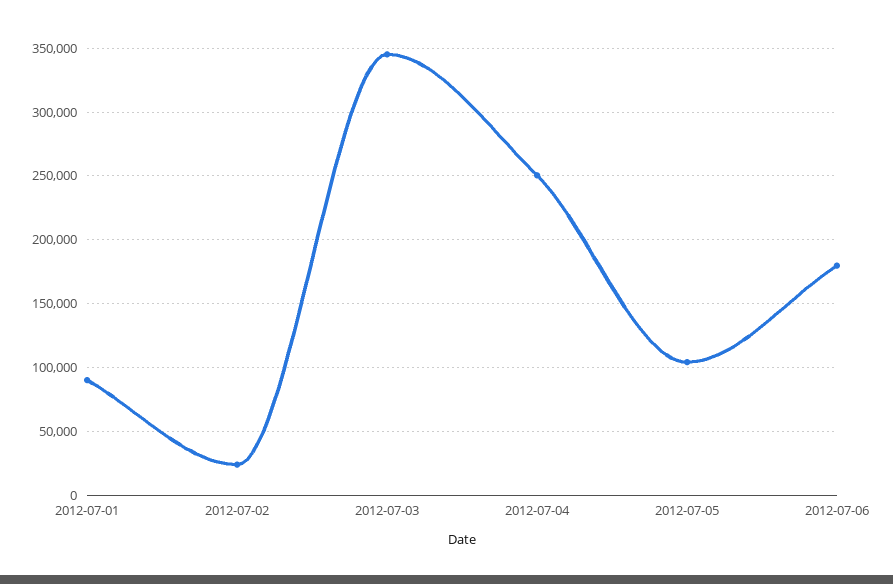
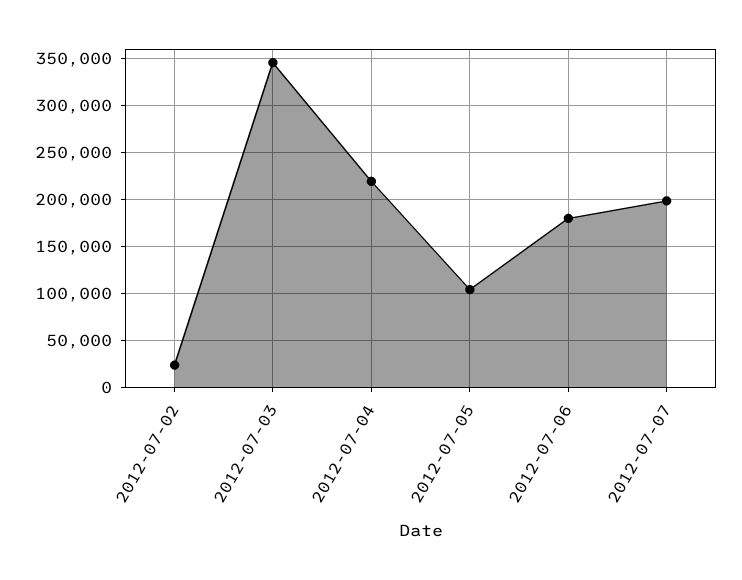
2012-07-01: 90000 -> none
2012-07-04: 250000 -> 220000
2012-07-07: none -> 200000

